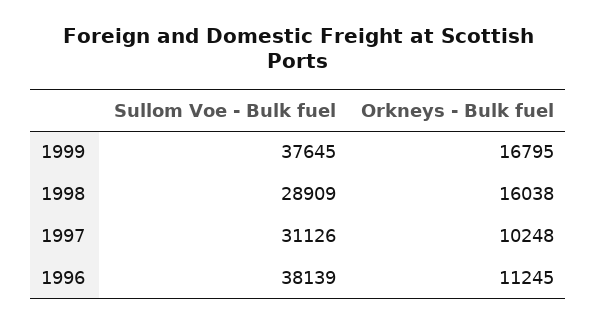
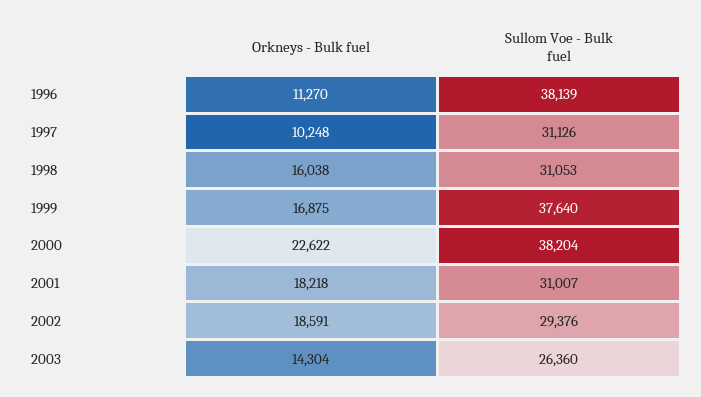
Sullom Voe - Bulk fuel, 1999: 37645 -> 37640
Orkneys - Bulk fuel, 1999: 16795 -> 16875
Sullom Voe - Bulk fuel, 1998: 28909 -> 31053
Orkneys - Bulk fuel, 1996: 11245 -> 11270
Orkneys - Bulk fuel, 2000: none -> 22622
Sullom Voe - Bulk fuel, 2000: none -> 38204
Orkneys - Bulk fuel, 2001: none -> 18218
Sullom Voe - Bulk fuel, 2001: none -> 31007
Orkneys - Bulk fuel, 2002: none -> 18591
Sullom Voe - Bulk fuel, 2002: none -> 29376
Orkneys - Bulk fuel, 2003: none -> 14304
Sullom Voe - Bulk fuel, 2003: none -> 26360

